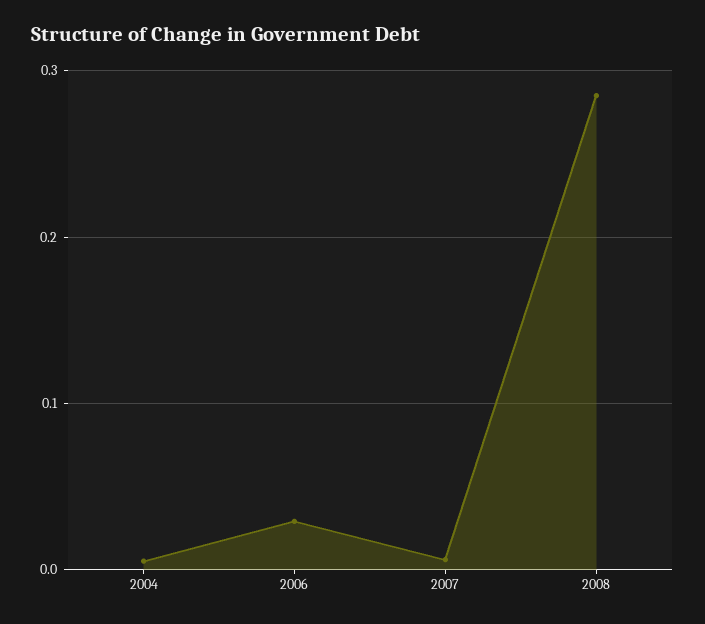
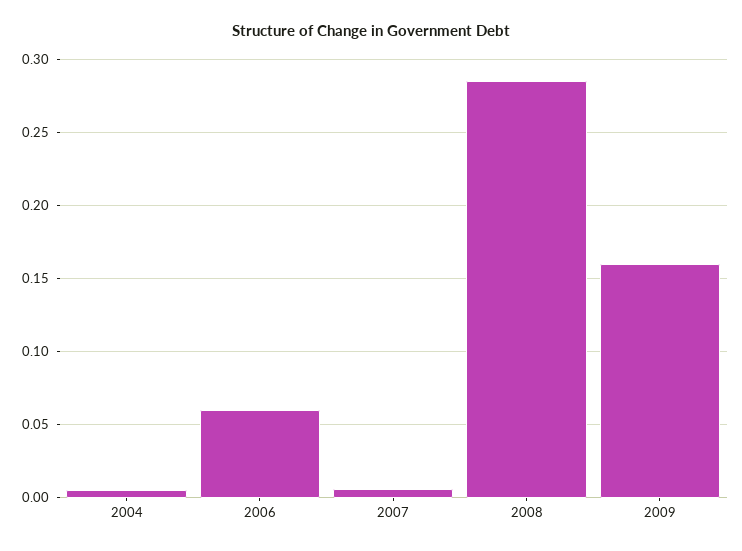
2006: 0.03 -> 0.06
2009: none -> 0.16

